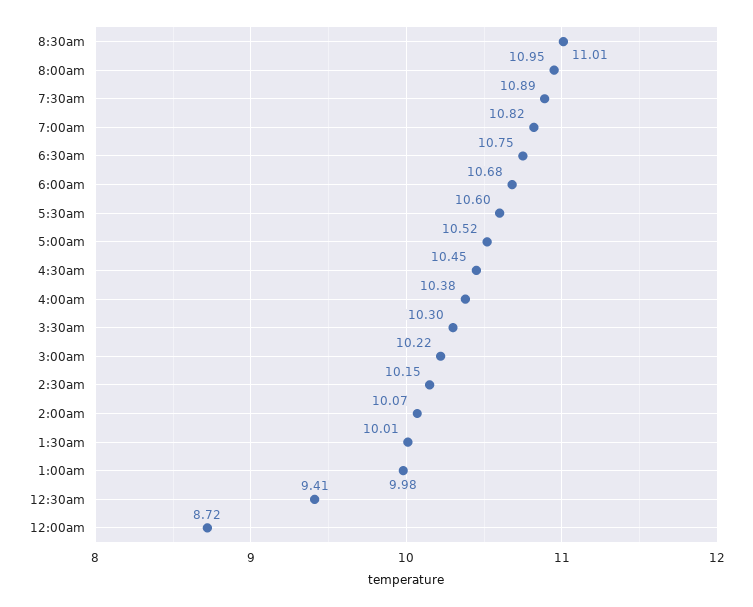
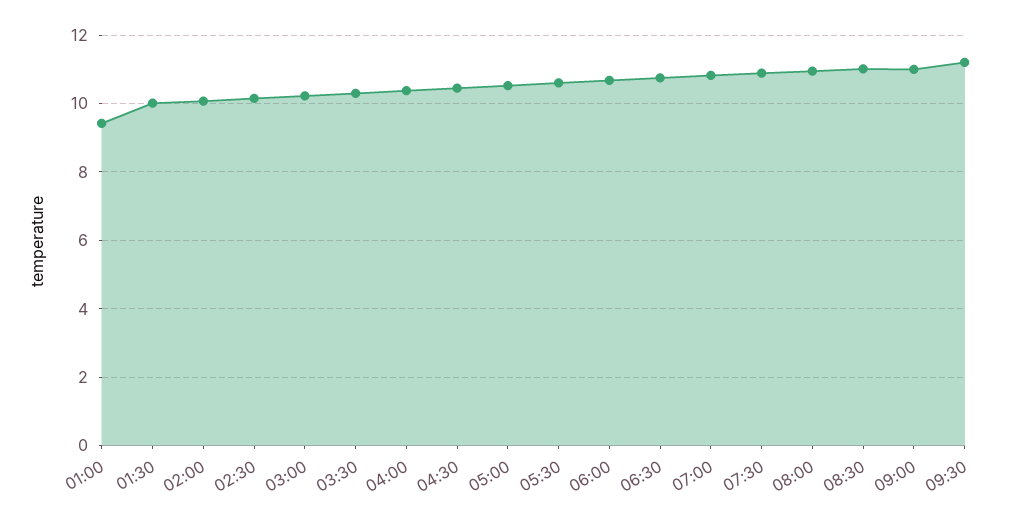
1:00am: 9.98 -> 9.4
12:30am: 9.41 -> none
12:00am: 8.72 -> none
09:00: none -> 11
09:30: none -> 11.2

